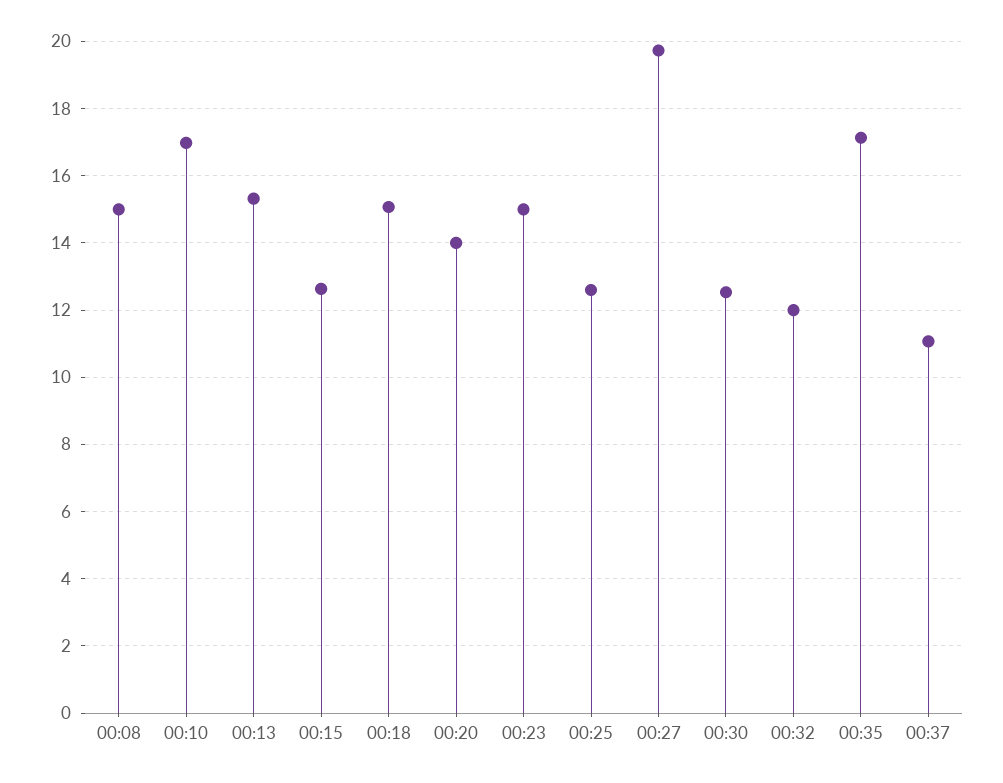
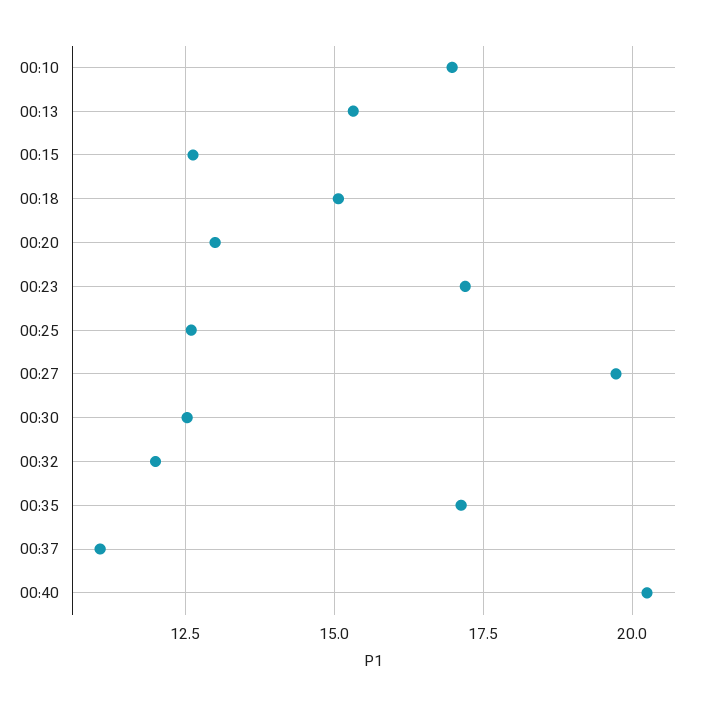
00:08: 15 -> none
00:20: 14 -> 13
00:23: 15 -> 17.25
00:40: none -> 20.25

